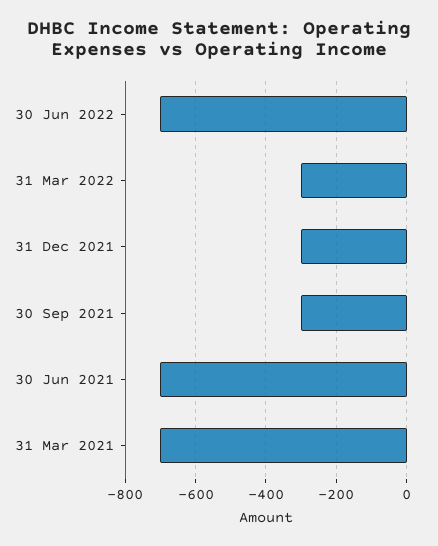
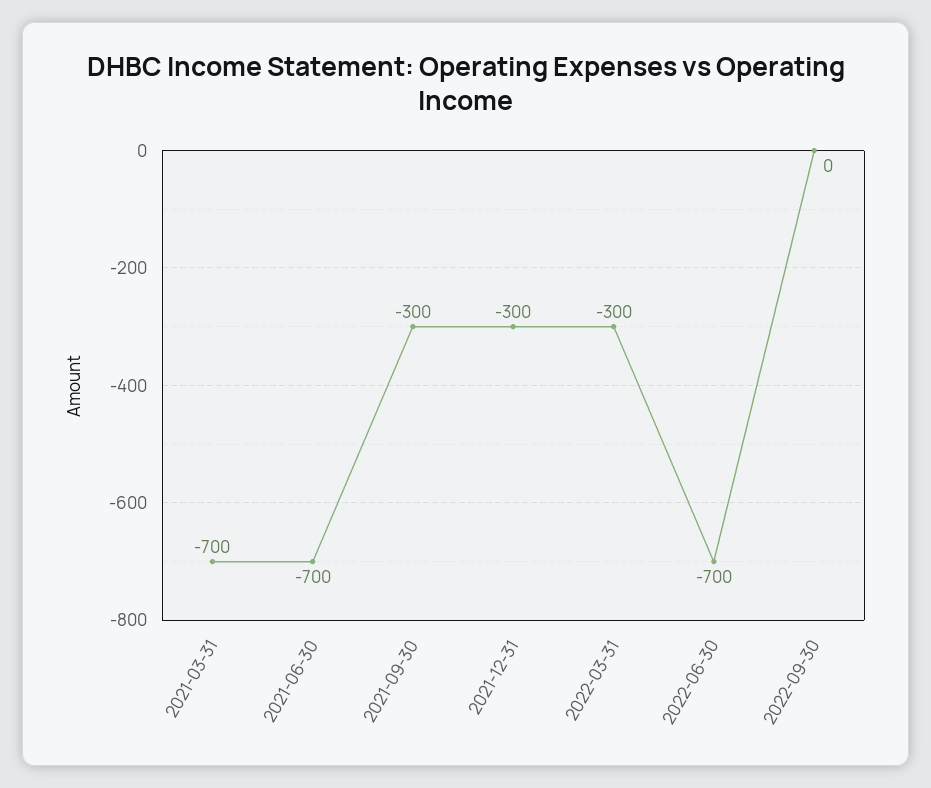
2022-09-30: none -> 0

